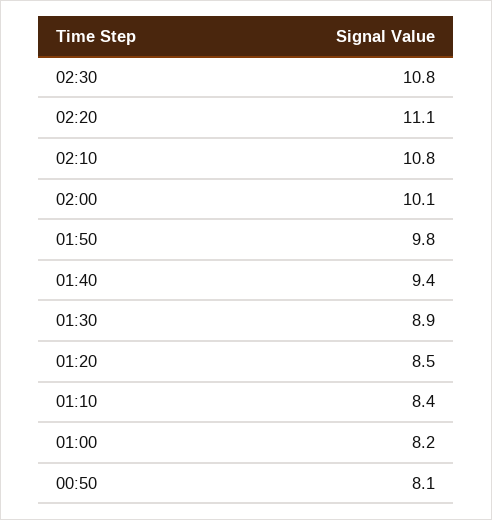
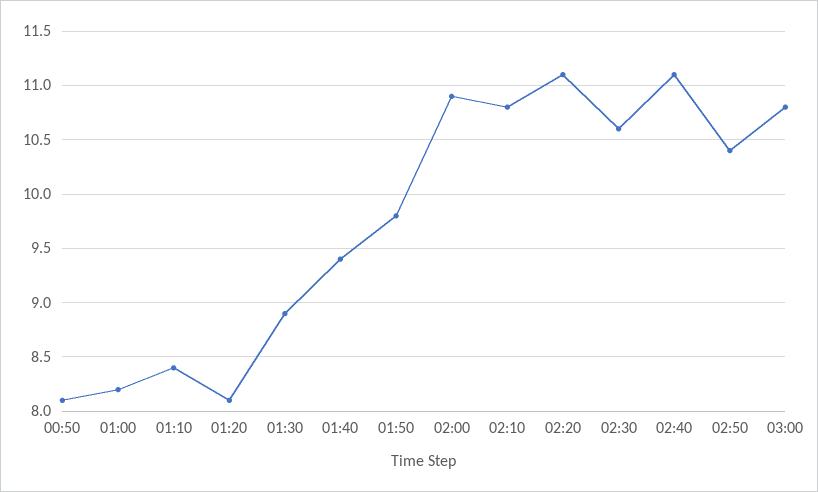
02:30: 10.8 -> 10.6
02:00: 10.1 -> 10.9
01:20: 8.5 -> 8.1
02:40: none -> 11.1
02:50: none -> 10.4
03:00: none -> 10.8

